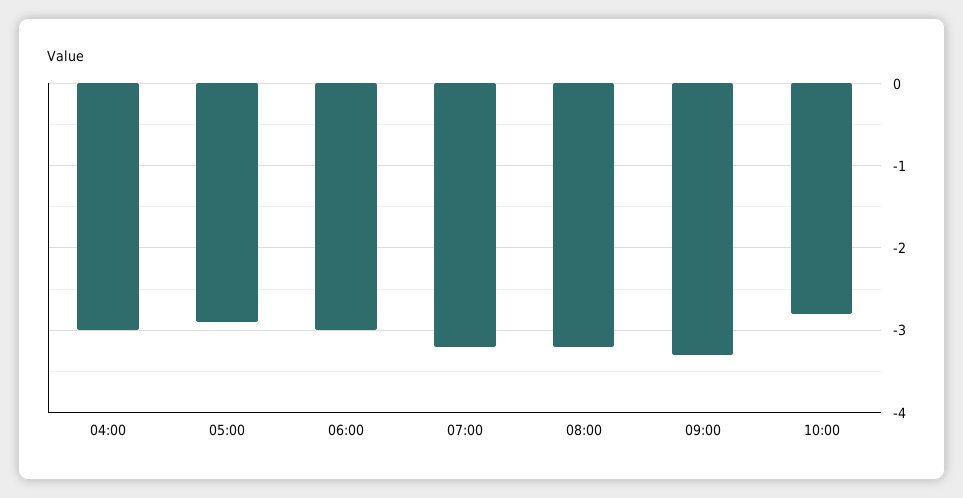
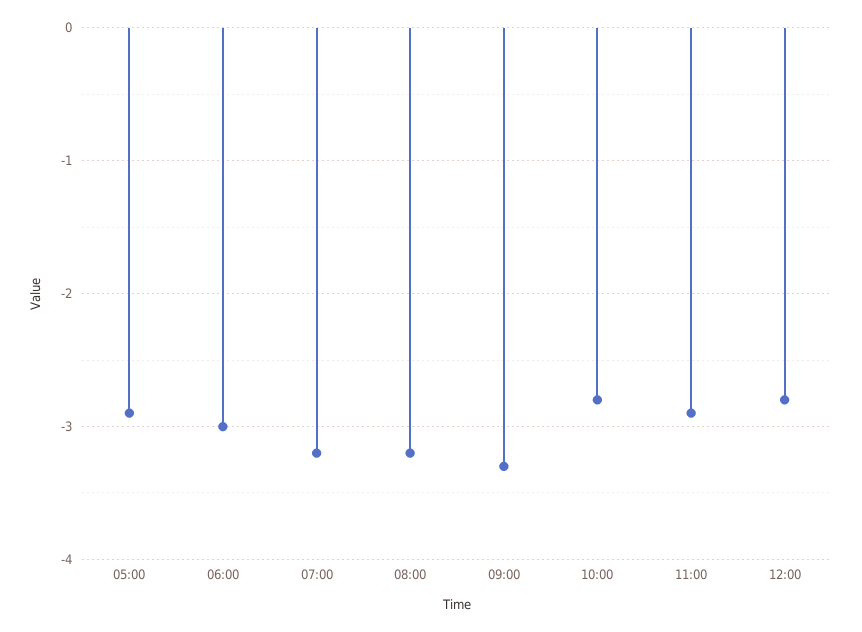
04:00: -3 -> none
11:00: none -> -2.9
12:00: none -> -2.8

